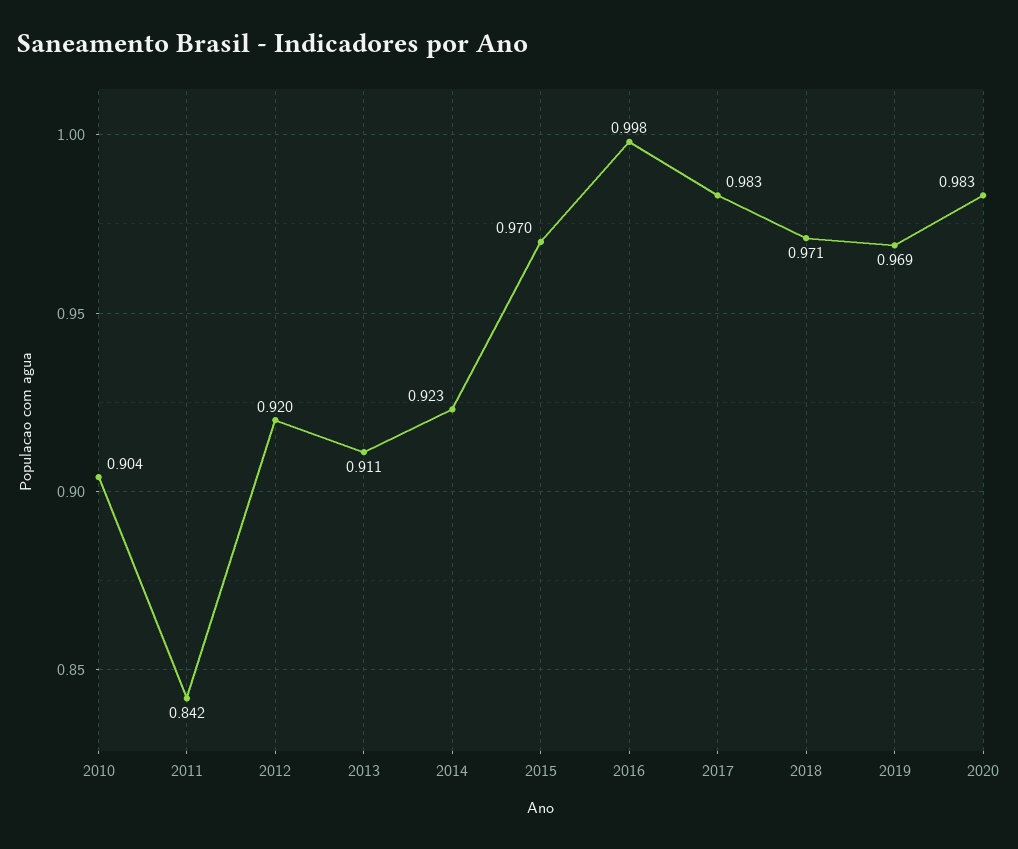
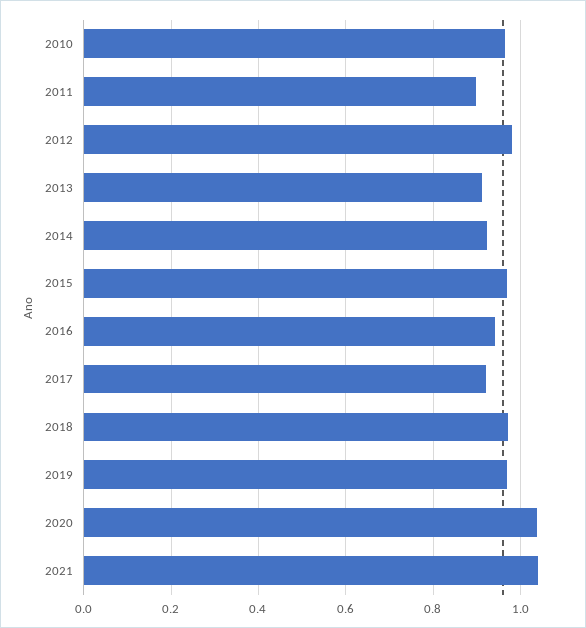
2010: 0.904 -> 0.96
2011: 0.842 -> 0.9
2012: 0.92 -> 0.98
2016: 0.998 -> 0.94
2017: 0.983 -> 0.92
2020: 0.983 -> 1.04
2021: none -> 1.04

